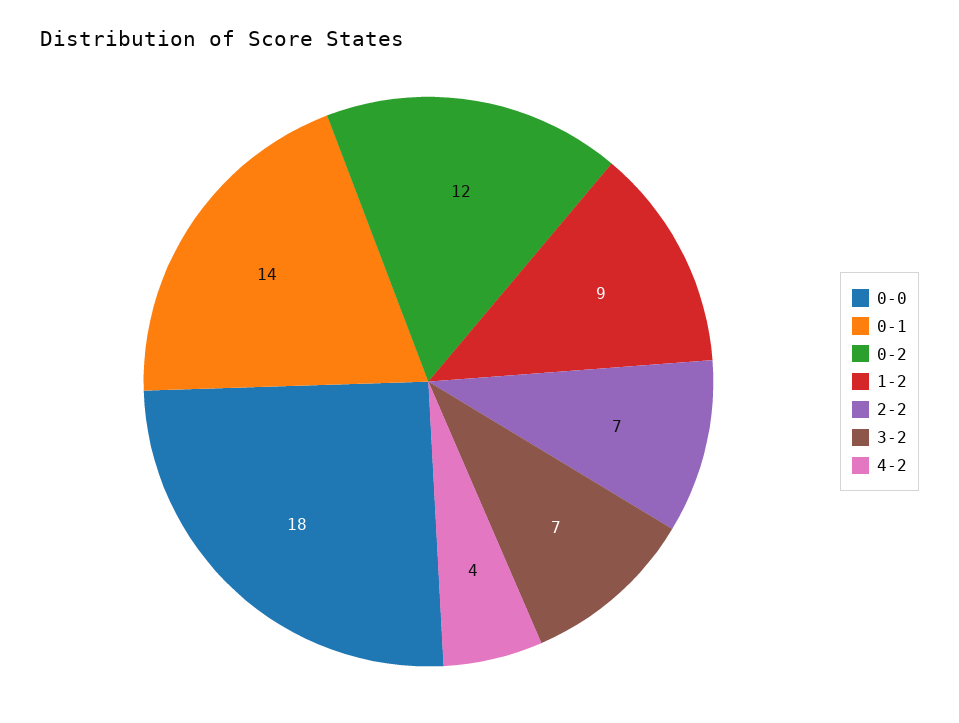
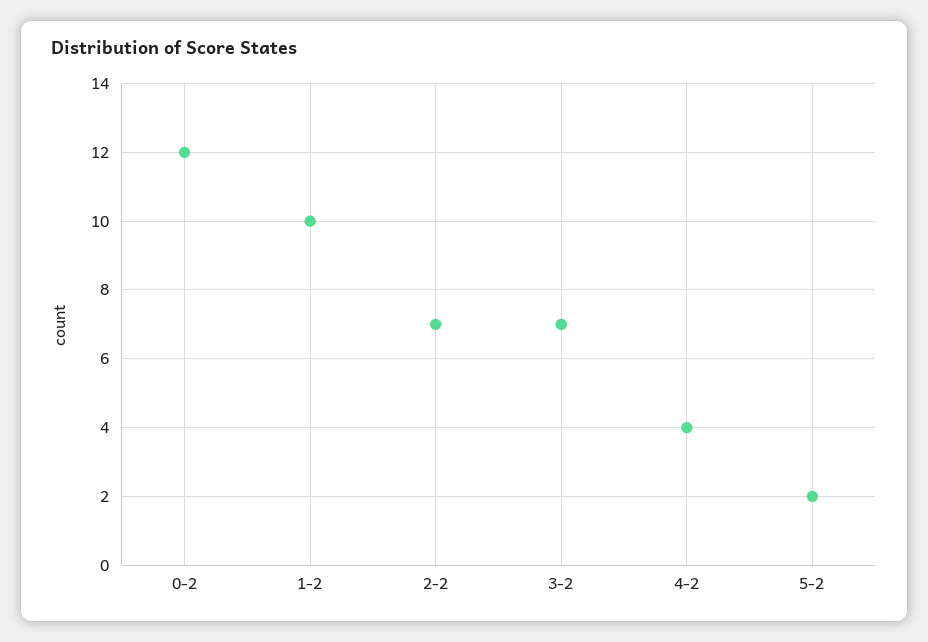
0-0: 18 -> none
0-1: 14 -> none
1-2: 9 -> 10
5-2: none -> 2

